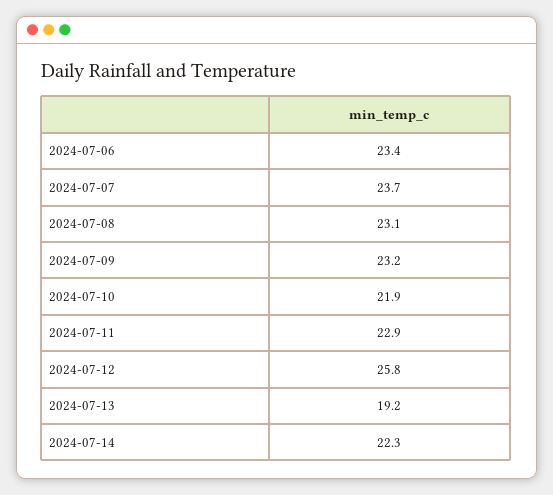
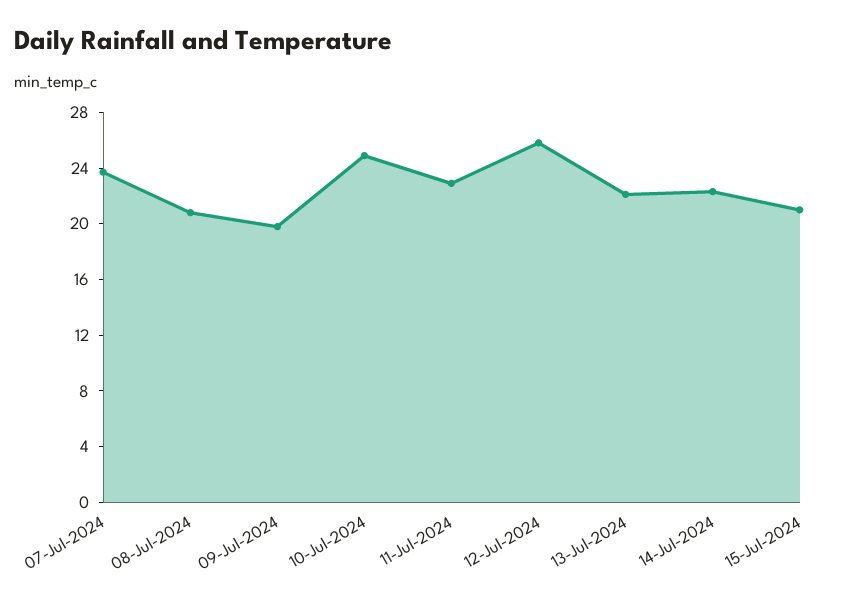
2024-07-06: 23.4 -> none
2024-07-08: 23.1 -> 21
2024-07-09: 23.2 -> 20
2024-07-10: 21.9 -> 25
2024-07-13: 19.2 -> 22
15-Jul-2024: none -> 21

